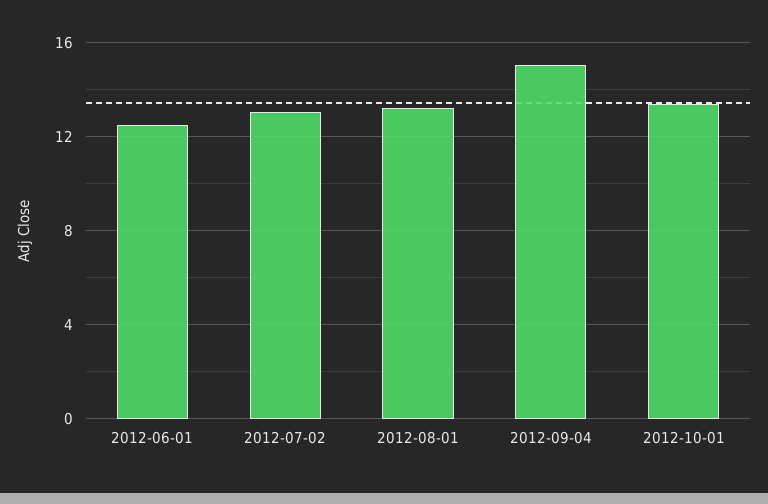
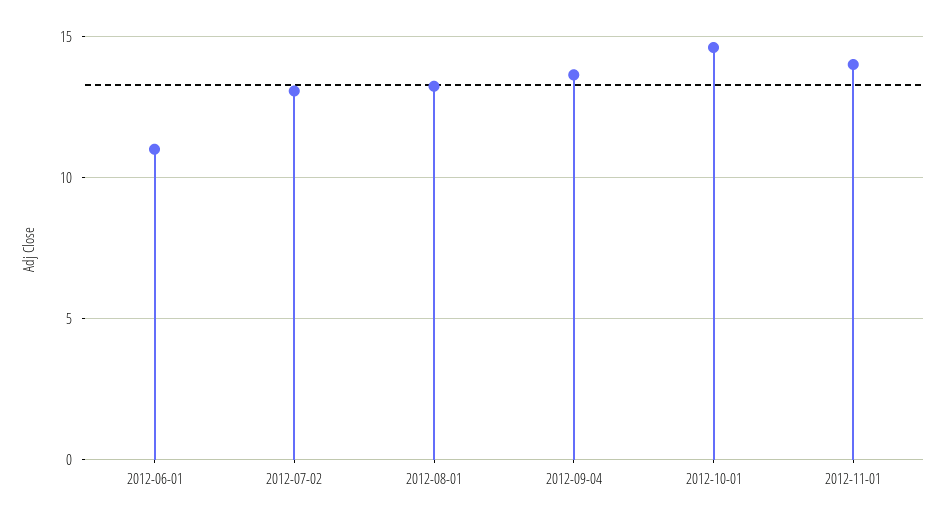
2012-06-01: 12.5 -> 11
2012-09-04: 15 -> 13.5
2012-10-01: 13.5 -> 14.5
2012-11-01: none -> 14

